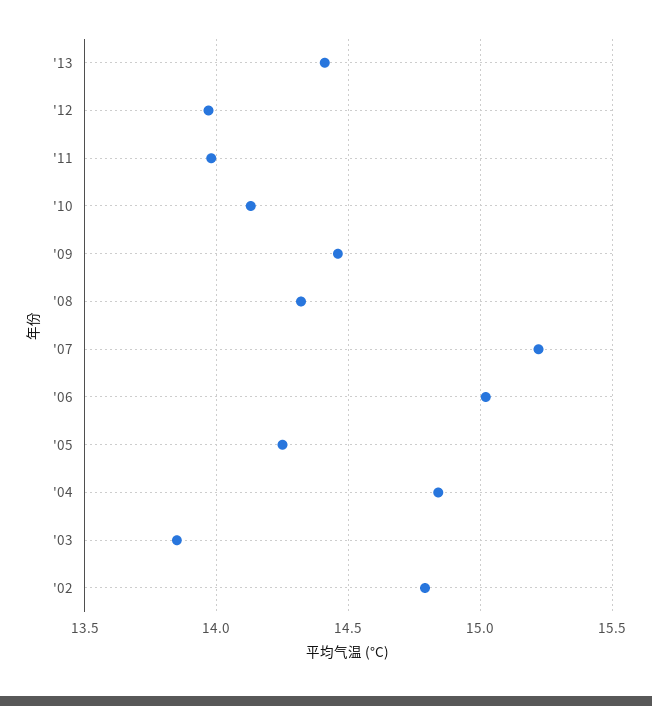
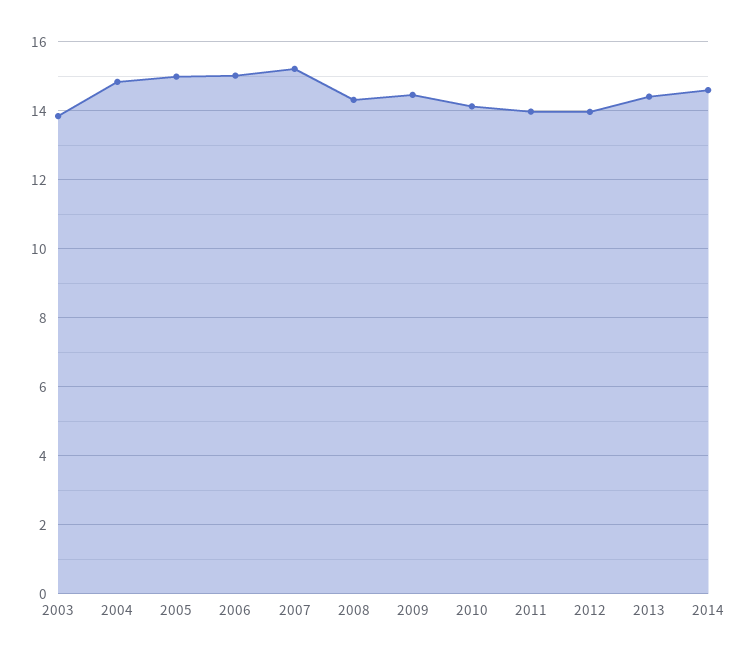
'05: 14.25 -> 15
'02: 14.8 -> none
2014: none -> 14.6

